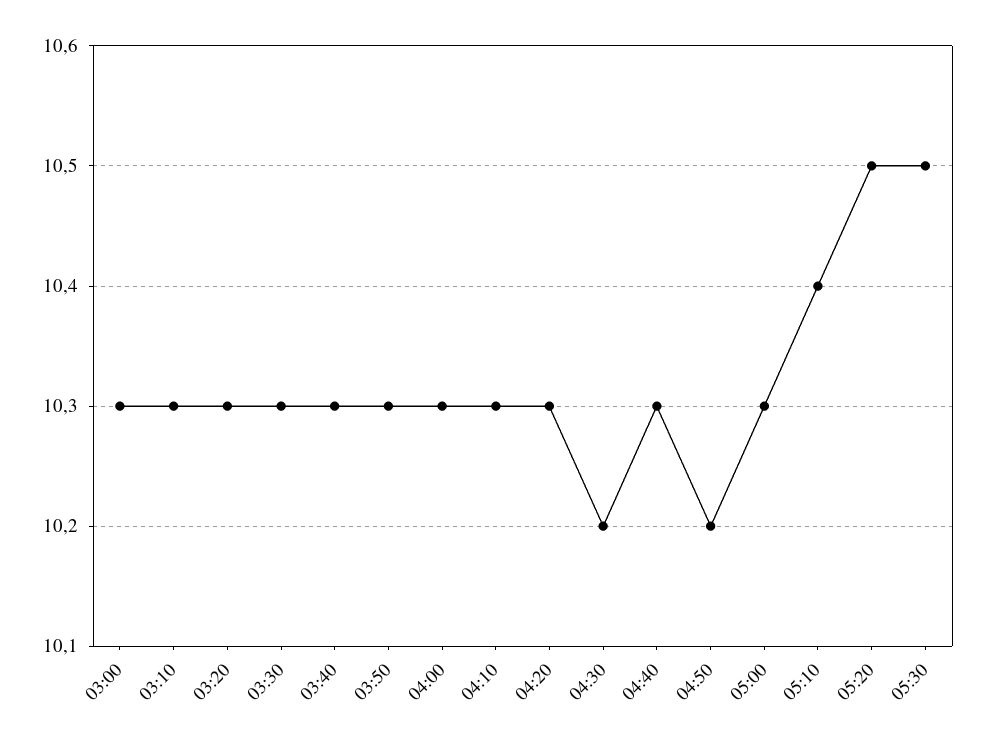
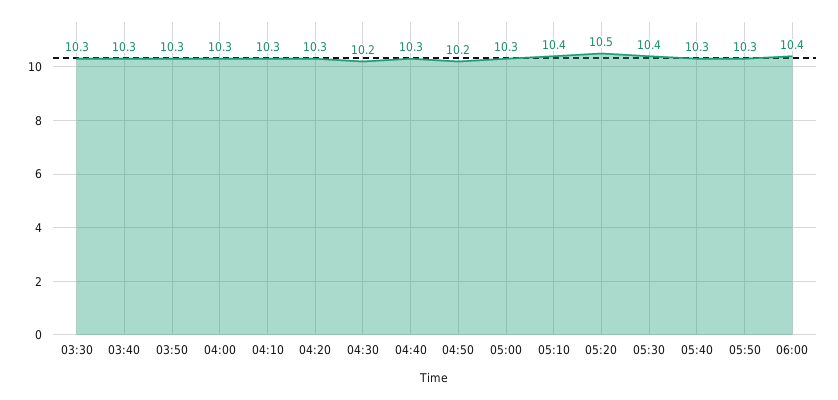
03:00: 10.3 -> none
03:10: 10.3 -> none
03:20: 10.3 -> none
05:30: 10.5 -> 10.4
05:40: none -> 10.3
05:50: none -> 10.3
06:00: none -> 10.4

